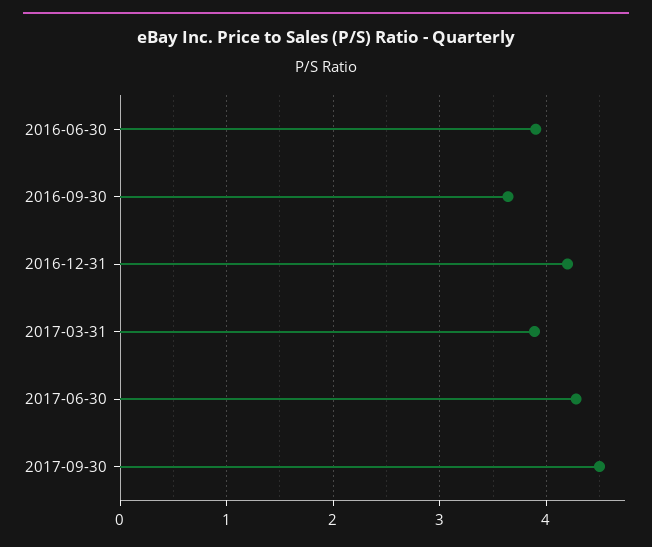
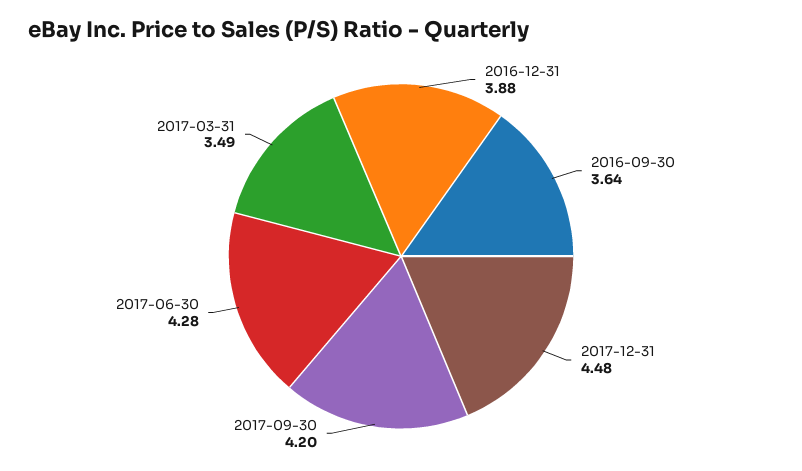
2016-06-30: 3.9 -> none
2016-12-31: 4.2 -> 3.88
2017-03-31: 3.9 -> 3.49
2017-09-30: 4.5 -> 4.2
2017-12-31: none -> 4.48

